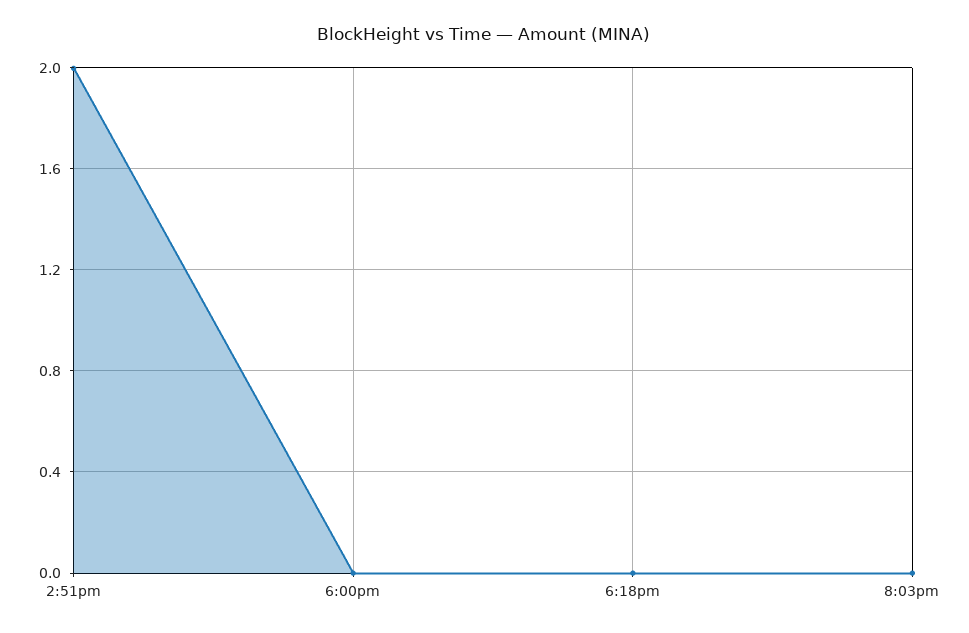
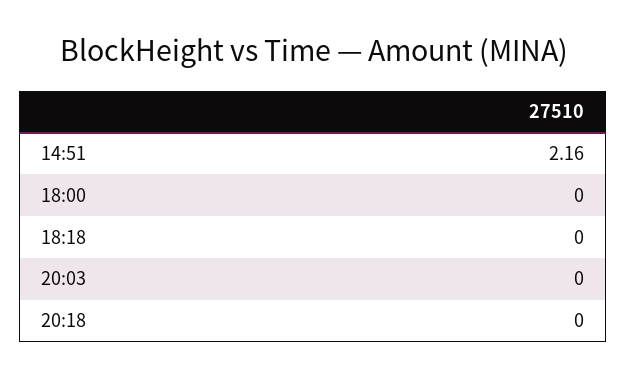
2:51pm: 2 -> 2.16
20:18: none -> 0

